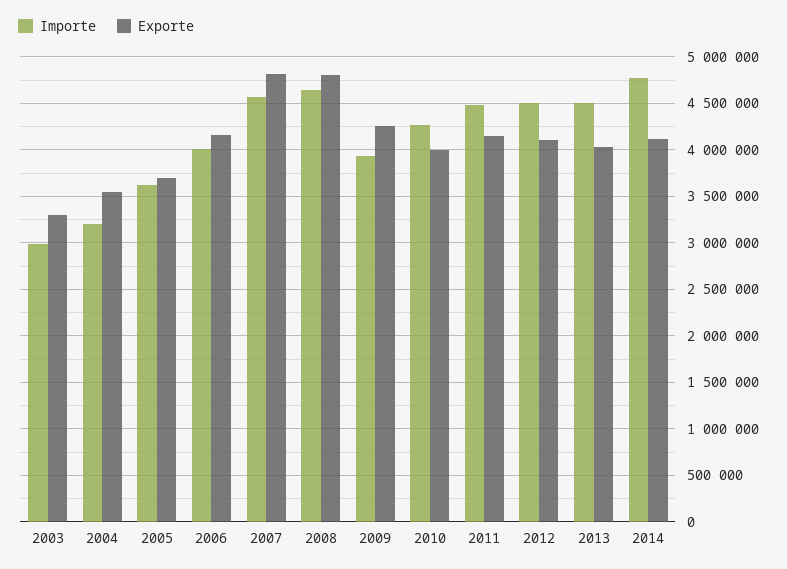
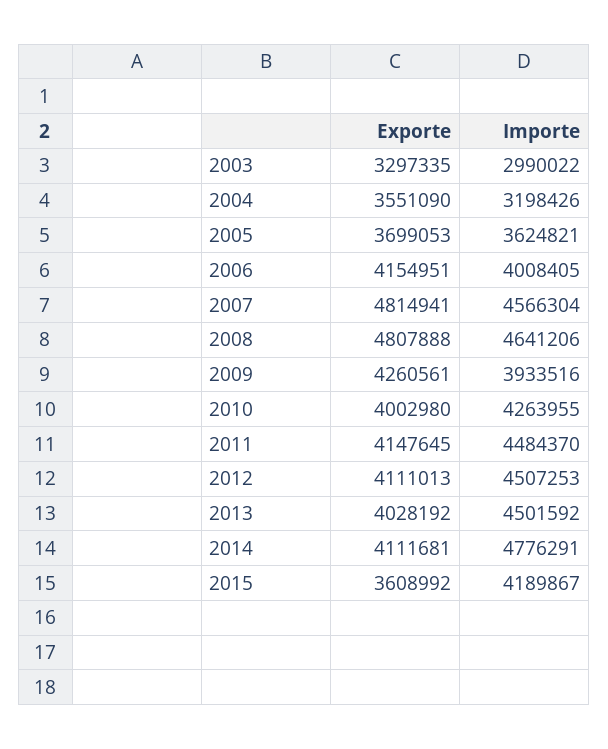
Exporte, 2015: none -> 3608992
Importe, 2015: none -> 4189867

